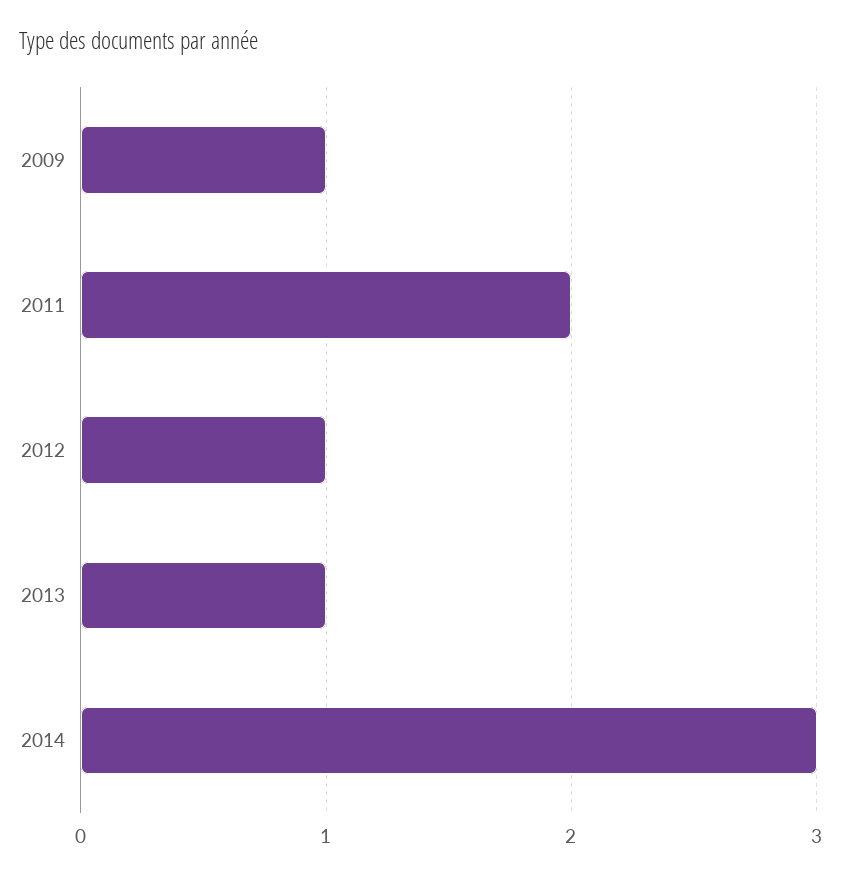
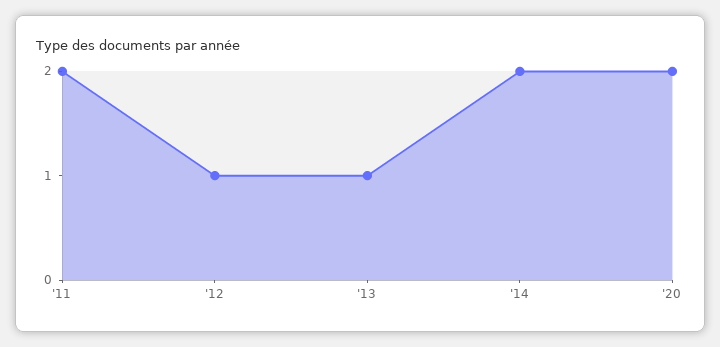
2009: 1 -> none
2014: 3 -> 2
'20: none -> 2

